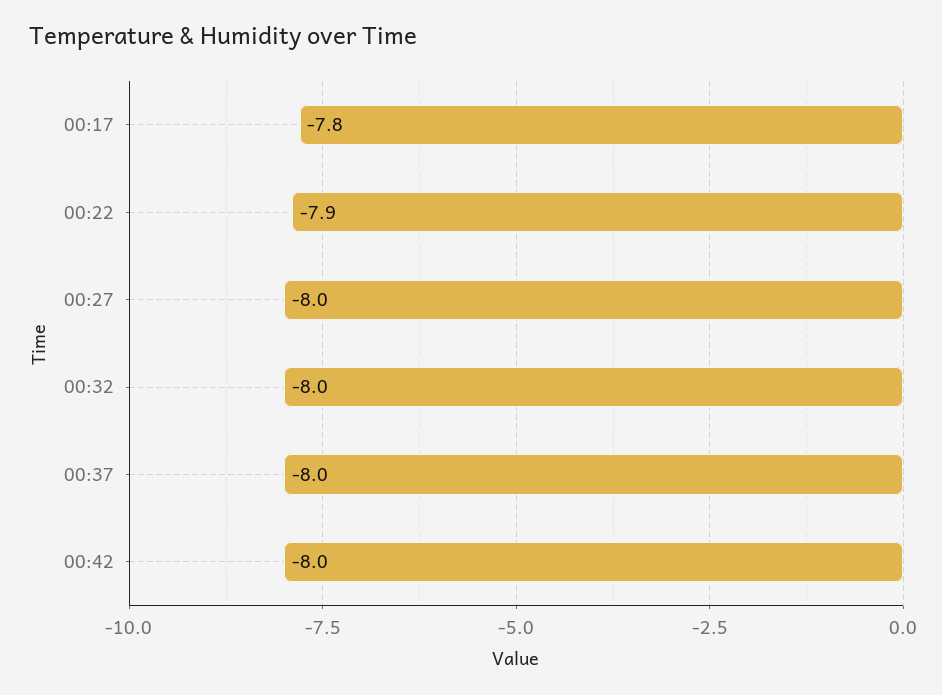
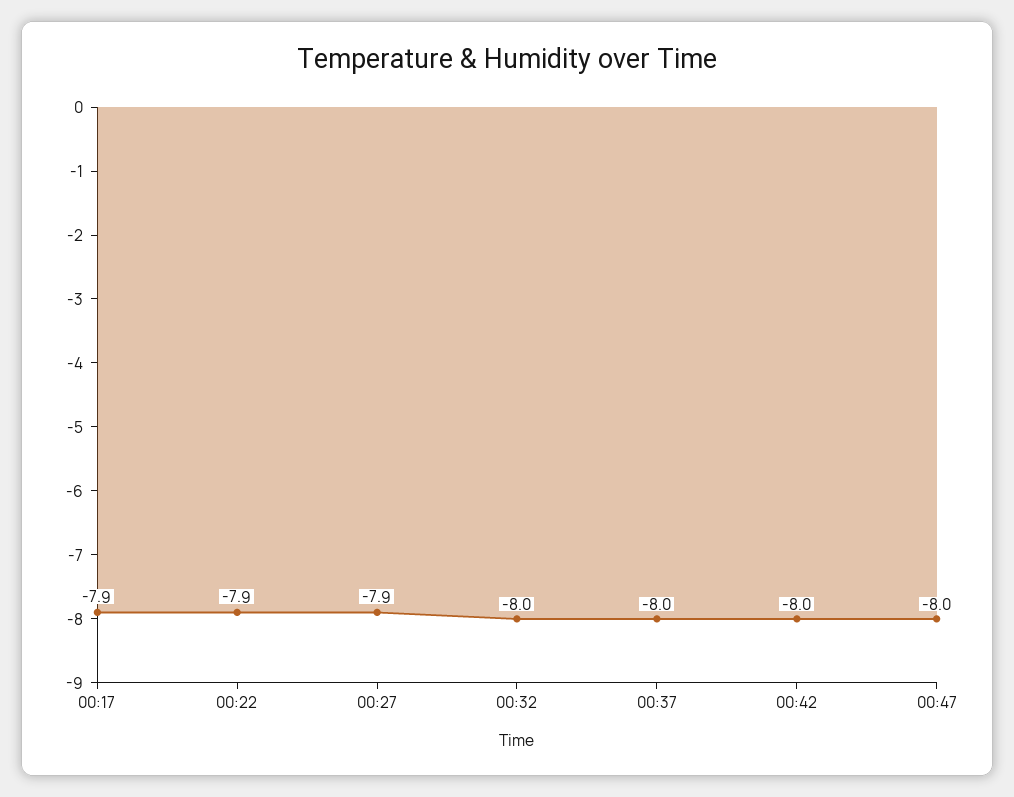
00:17: -7.8 -> -7.9
00:27: -8 -> -7.9
00:47: none -> -8

